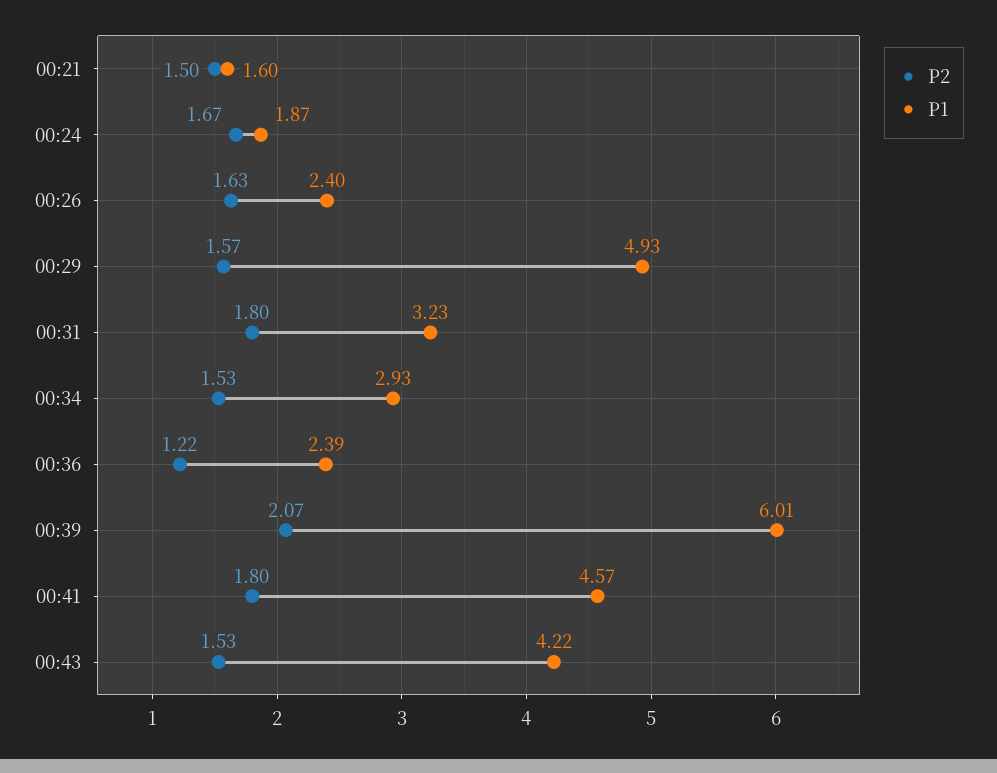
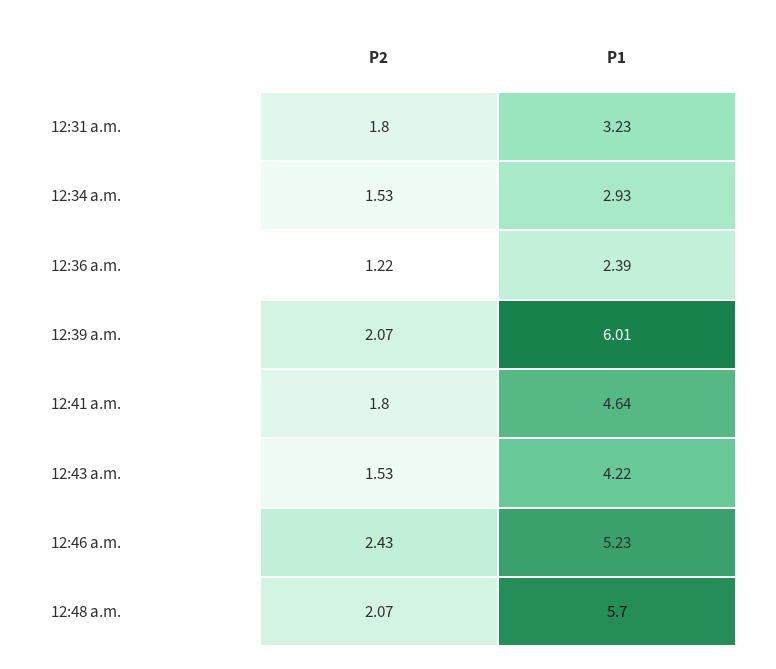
P2, 00:21: 1.5 -> none
P1, 00:21: 1.6 -> none
P2, 00:24: 1.67 -> none
P1, 00:24: 1.87 -> none
P2, 00:26: 1.63 -> none
P1, 00:26: 2.4 -> none
P2, 00:29: 1.57 -> none
P1, 00:29: 4.93 -> none
P1, 00:41: 4.57 -> 4.64
P2, 12:46 a.m.: none -> 2.43
P1, 12:46 a.m.: none -> 5.23
P2, 12:48 a.m.: none -> 2.07
P1, 12:48 a.m.: none -> 5.7

